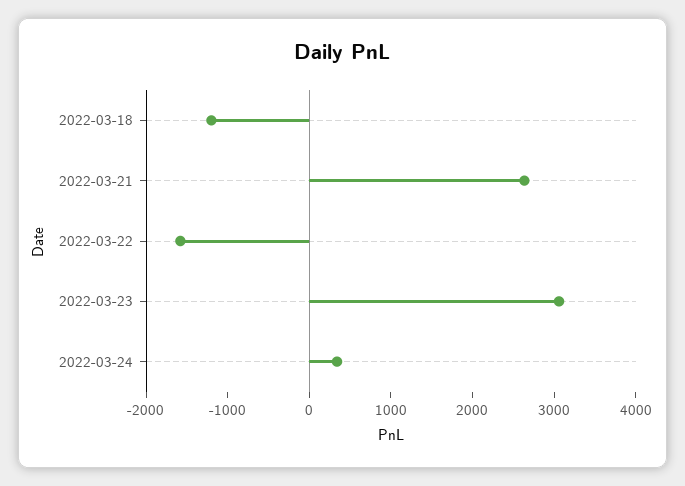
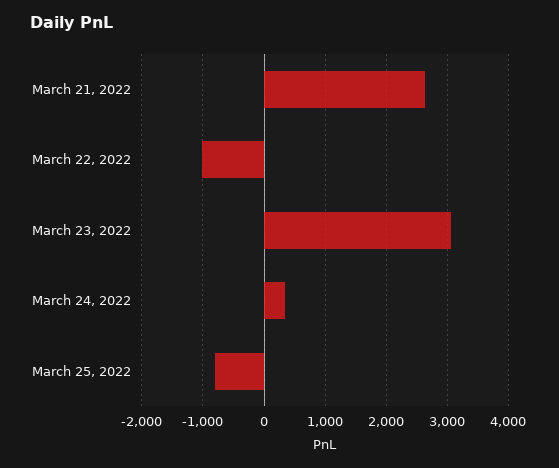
2022-03-18: -1200 -> none
2022-03-22: -1600 -> -1000
March 25, 2022: none -> -800

